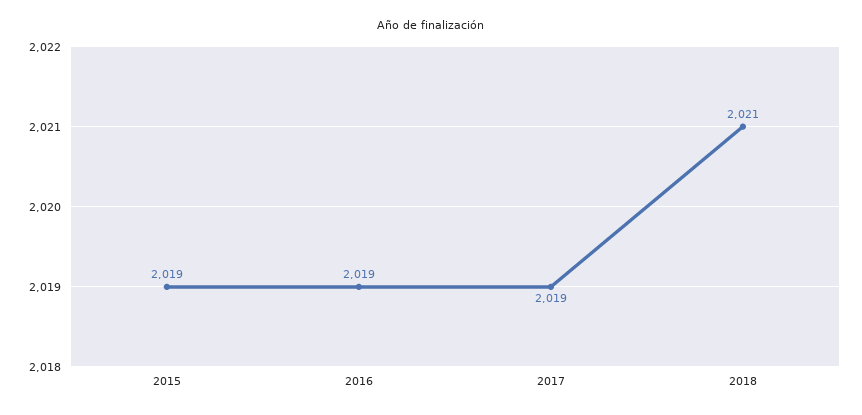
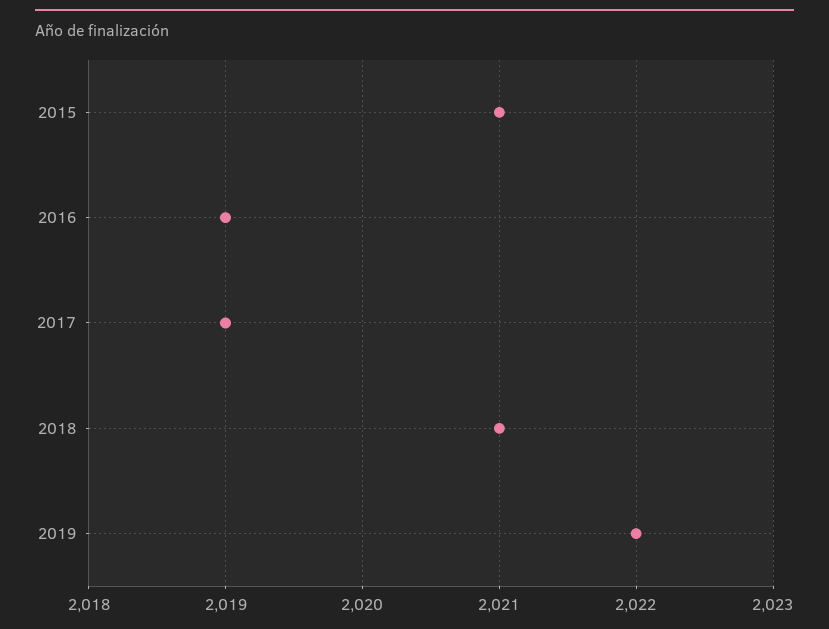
2015: 2019 -> 2021
2019: none -> 2022

